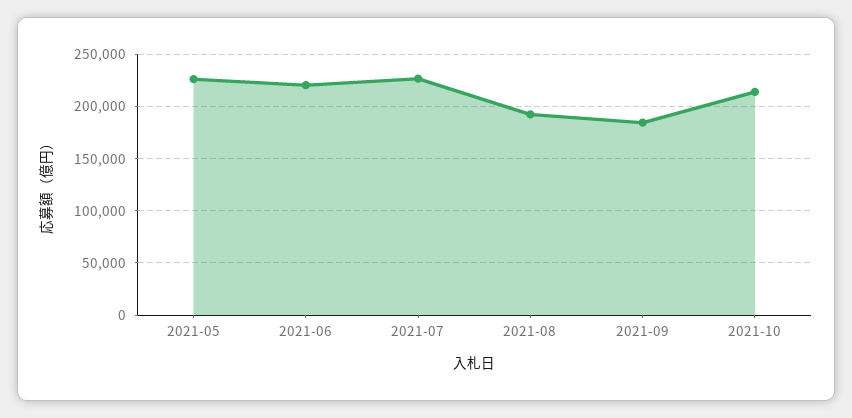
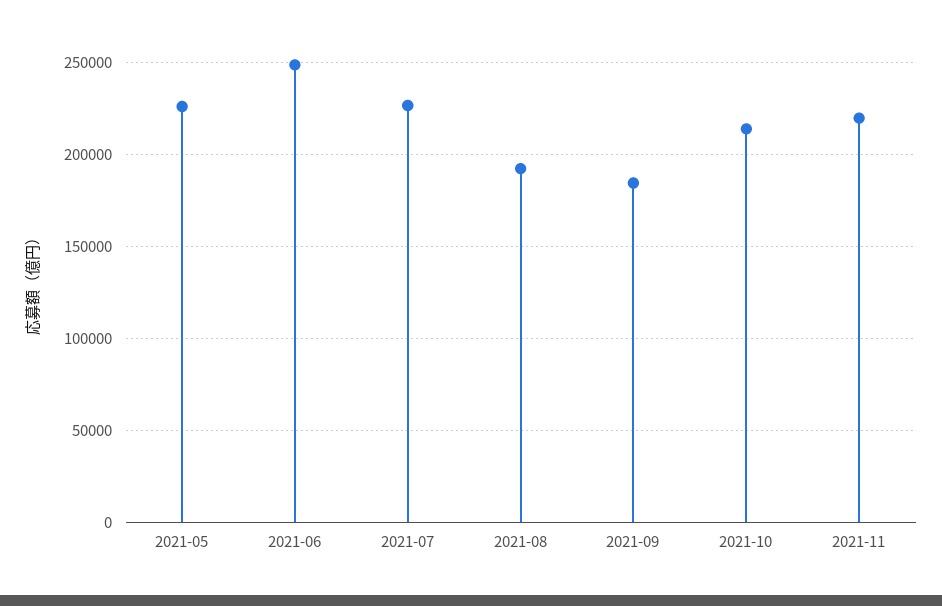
2021-06: 220000 -> 250000
2021-11: none -> 220000

